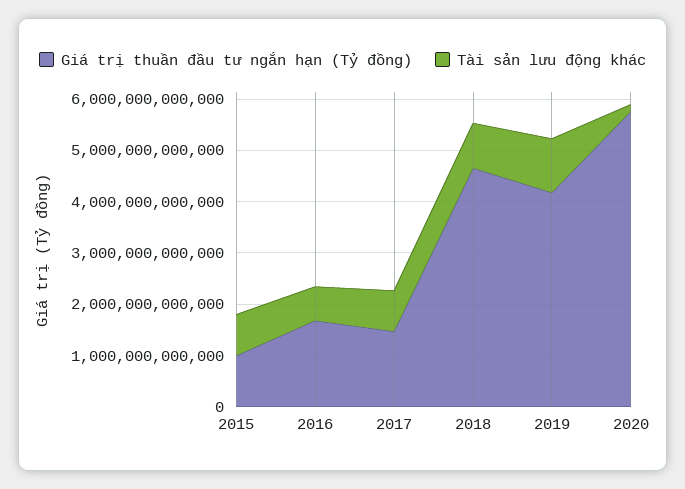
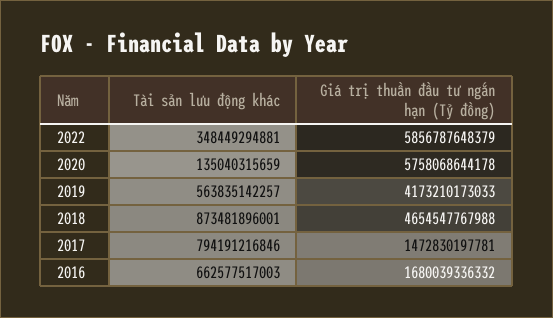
Giá trị thuần đầu tư ngắn hạn (Tỷ đồng), 2015: 1000000000000 -> none
Tài sản lưu động khác, 2015: 800000000000 -> none
Tài sản lưu động khác, 2019: 1000000000000 -> 563835142257
Tài sản lưu động khác, 2022: none -> 348449294881
Giá trị thuần đầu tư ngắn hạn (Tỷ đồng), 2022: none -> 5856787648379

